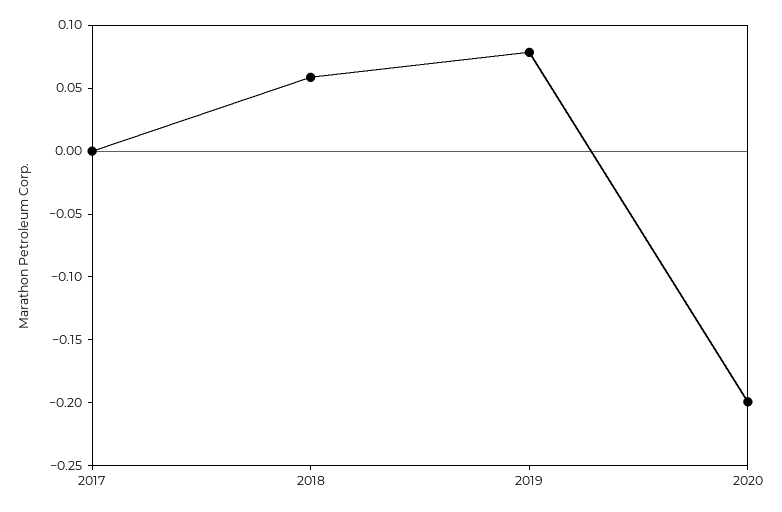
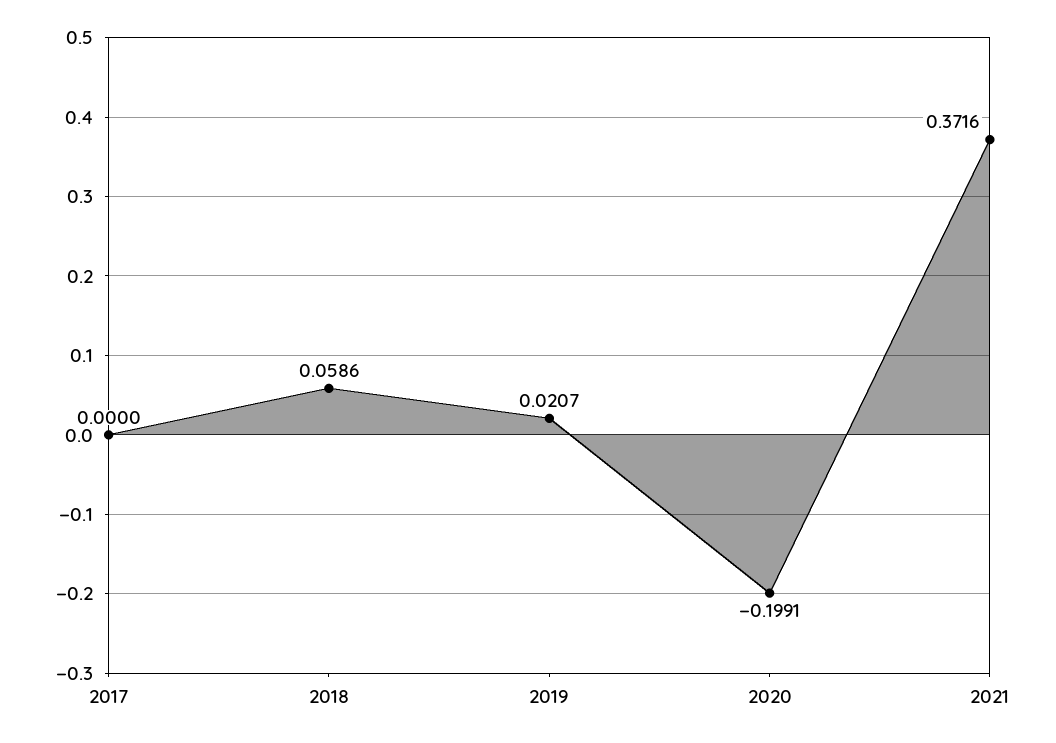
2019: 0.08 -> 0.0207
2021: none -> 0.3716

